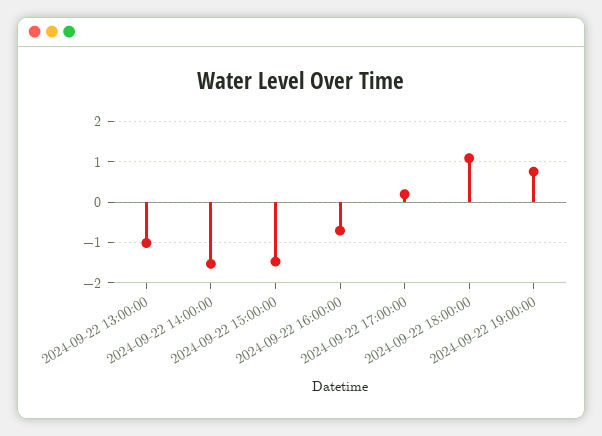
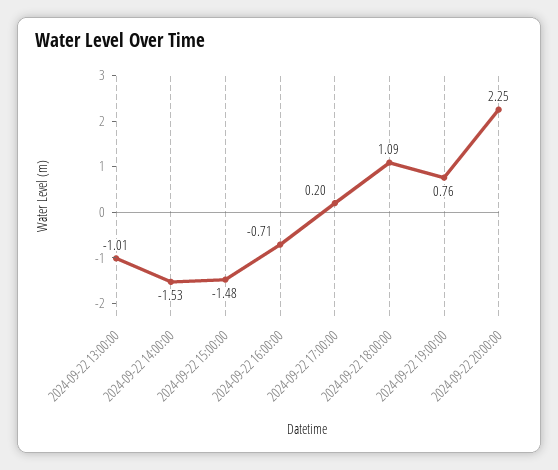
2024-09-22 20:00:00: none -> 2.25

